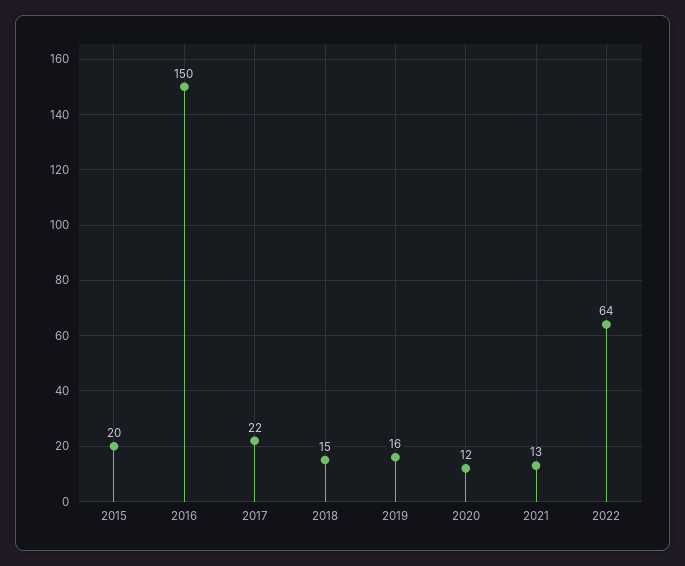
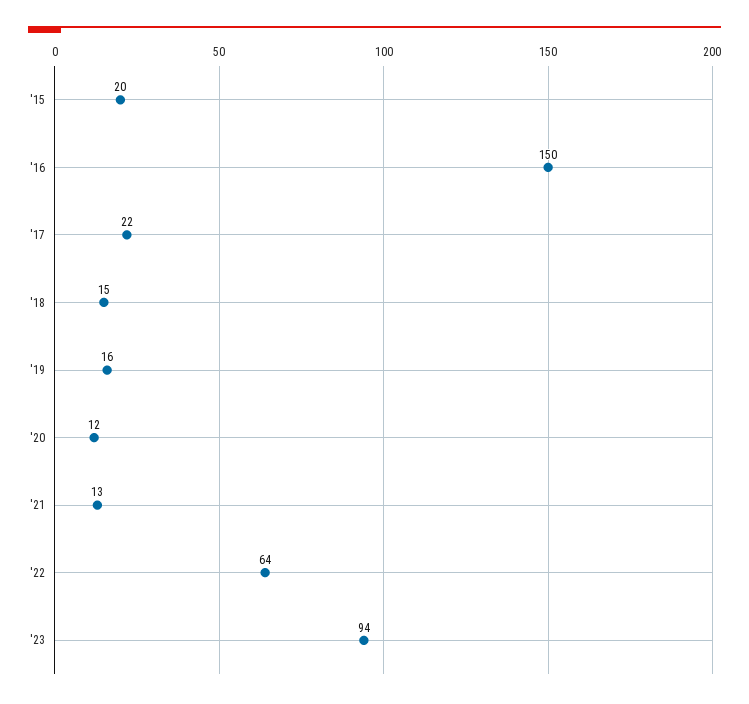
'23: none -> 94

